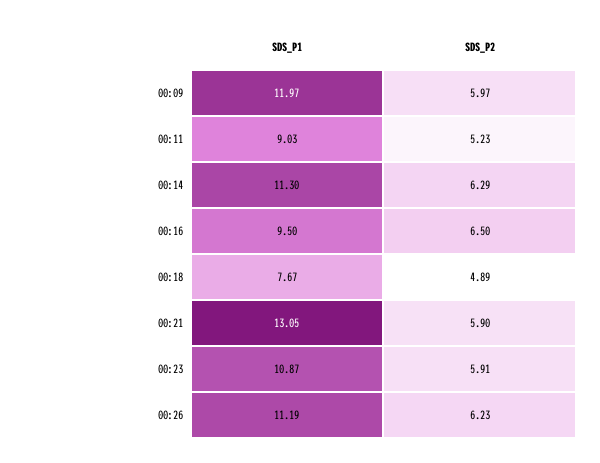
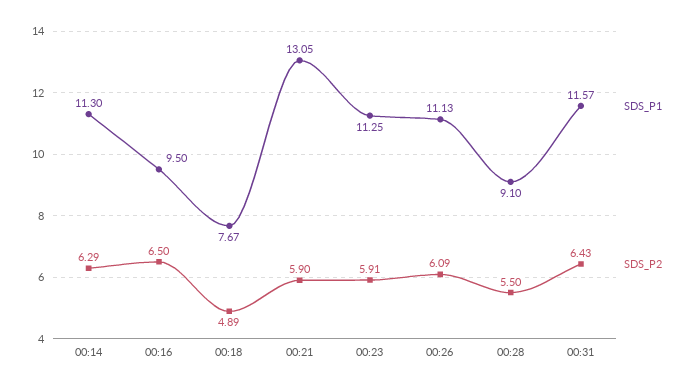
SDS_P1, 00:09: 11.97 -> none
SDS_P2, 00:09: 5.97 -> none
SDS_P1, 00:11: 9.03 -> none
SDS_P2, 00:11: 5.23 -> none
SDS_P1, 00:23: 10.87 -> 11.25
SDS_P1, 00:26: 11.19 -> 11.13
SDS_P2, 00:26: 6.23 -> 6.09
SDS_P1, 00:28: none -> 9.1
SDS_P2, 00:28: none -> 5.5
SDS_P1, 00:31: none -> 11.57
SDS_P2, 00:31: none -> 6.43

